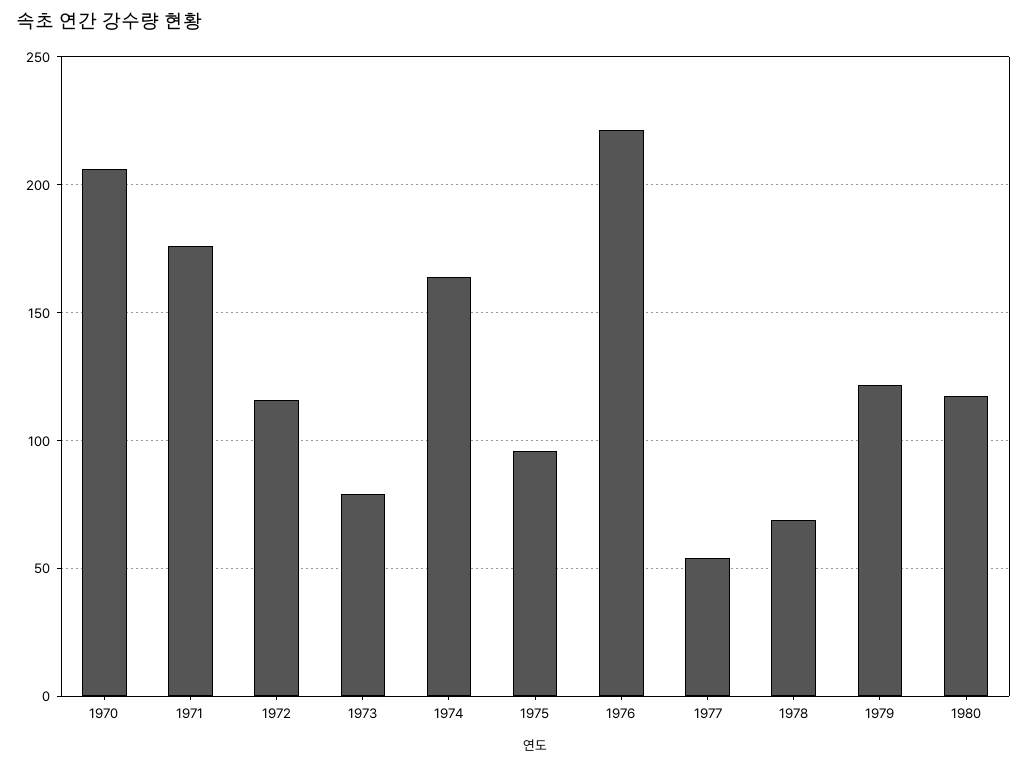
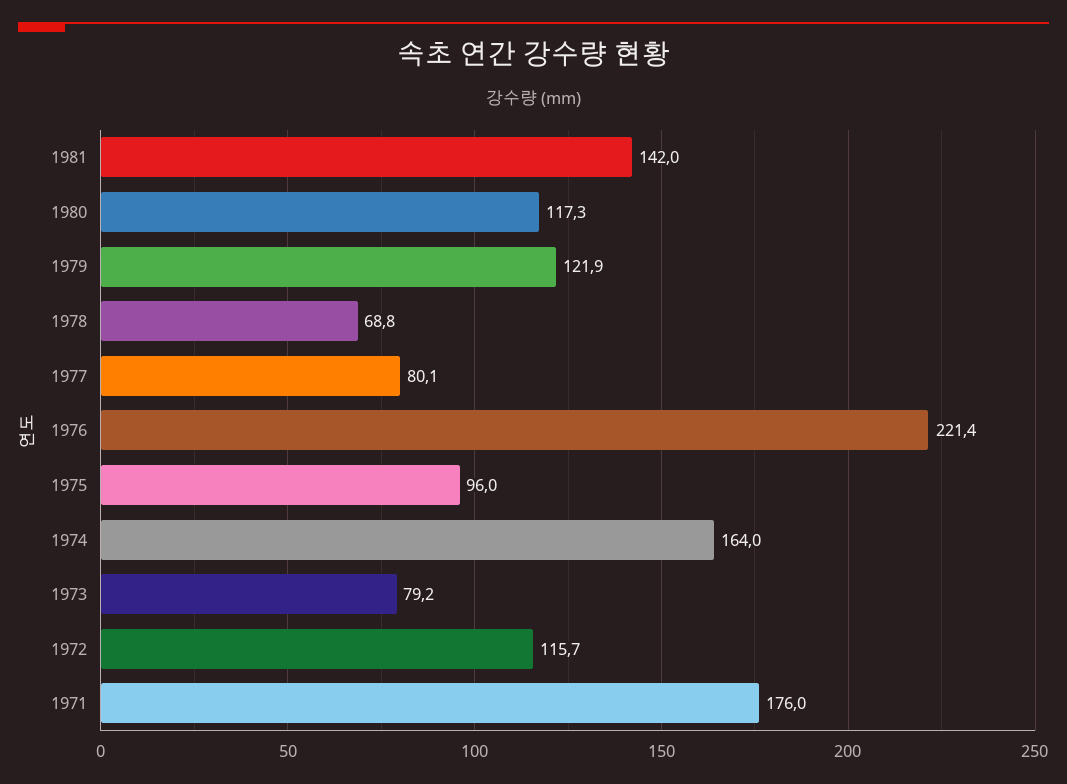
1970: 205 -> none
1977: 55 -> 80.1
1981: none -> 142

